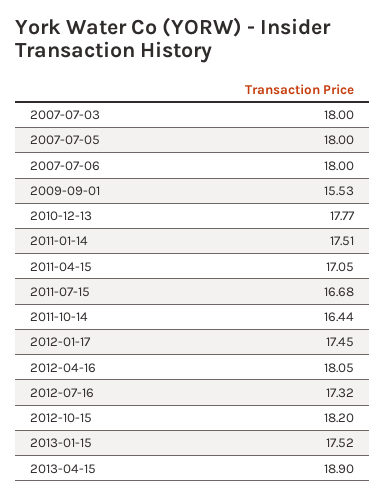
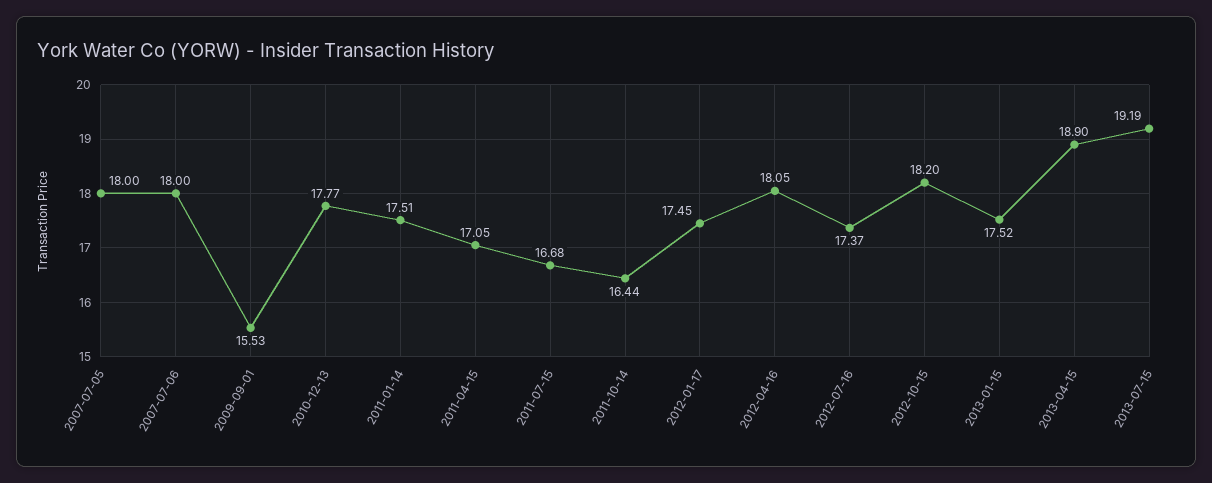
2007-07-03: 18 -> none
2012-07-16: 17.32 -> 17.37
2013-07-15: none -> 19.19

